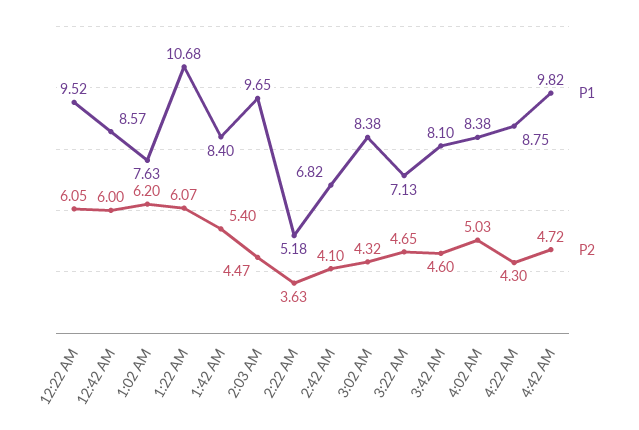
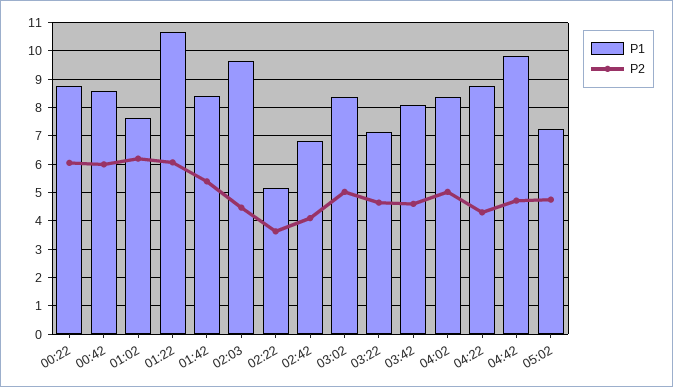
P1, 12:22 AM: 9.52 -> 8.75
P2, 3:02 AM: 4.32 -> 5
P1, 05:02: none -> 7.25
P2, 05:02: none -> 4.75

